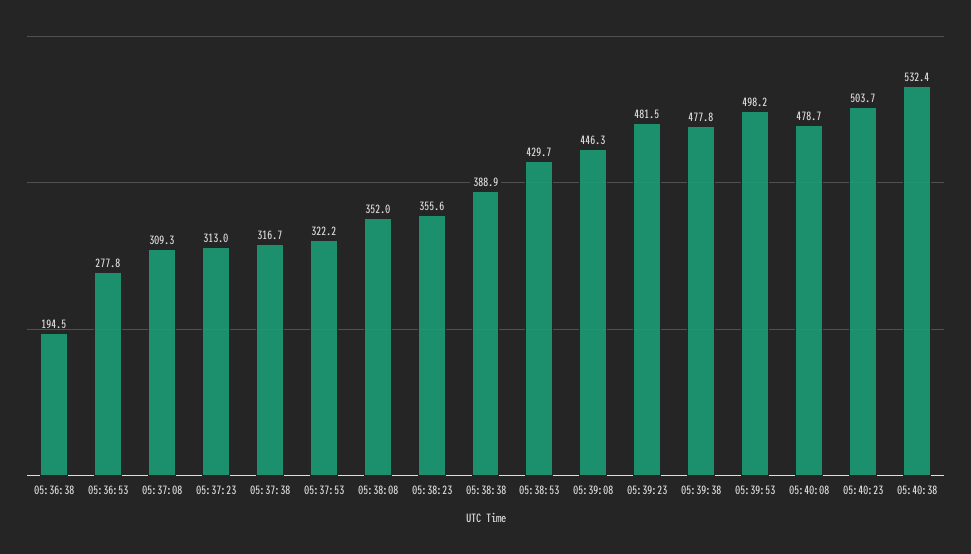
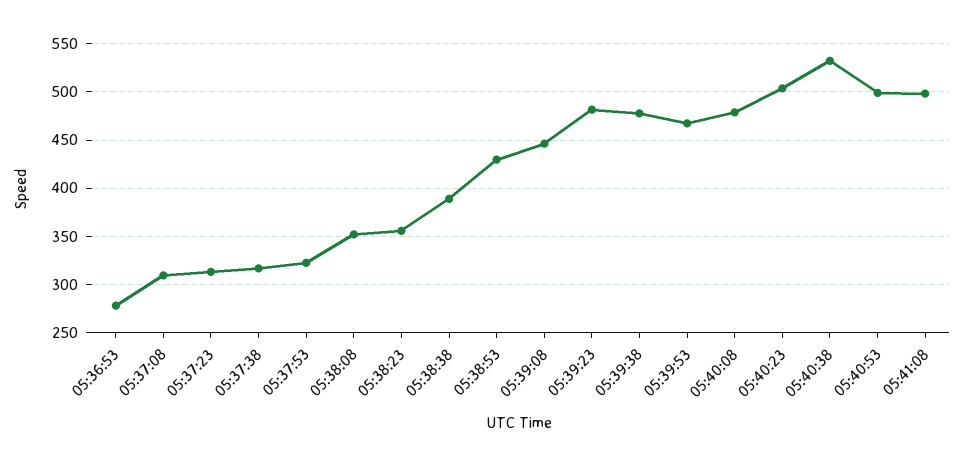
05:36:38: 194.5 -> none
05:39:53: 498.2 -> 470
05:40:53: none -> 500
05:41:08: none -> 500

